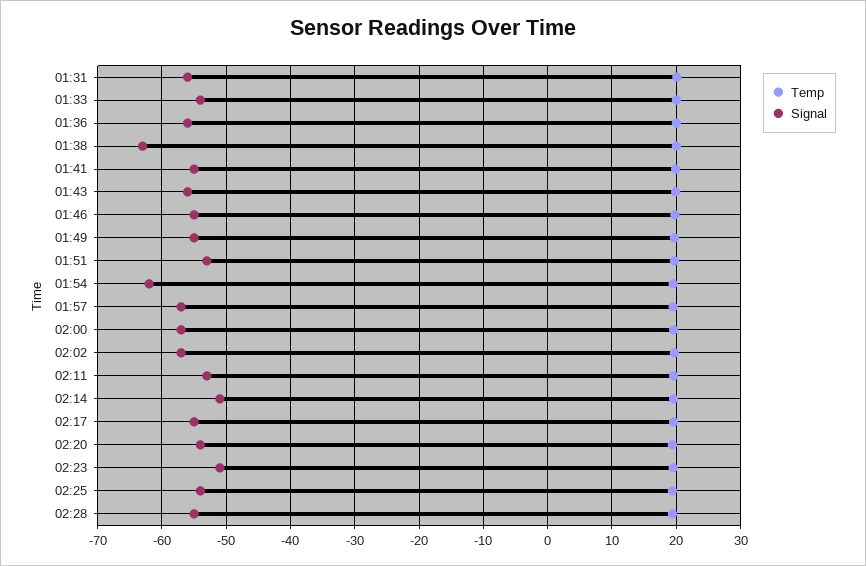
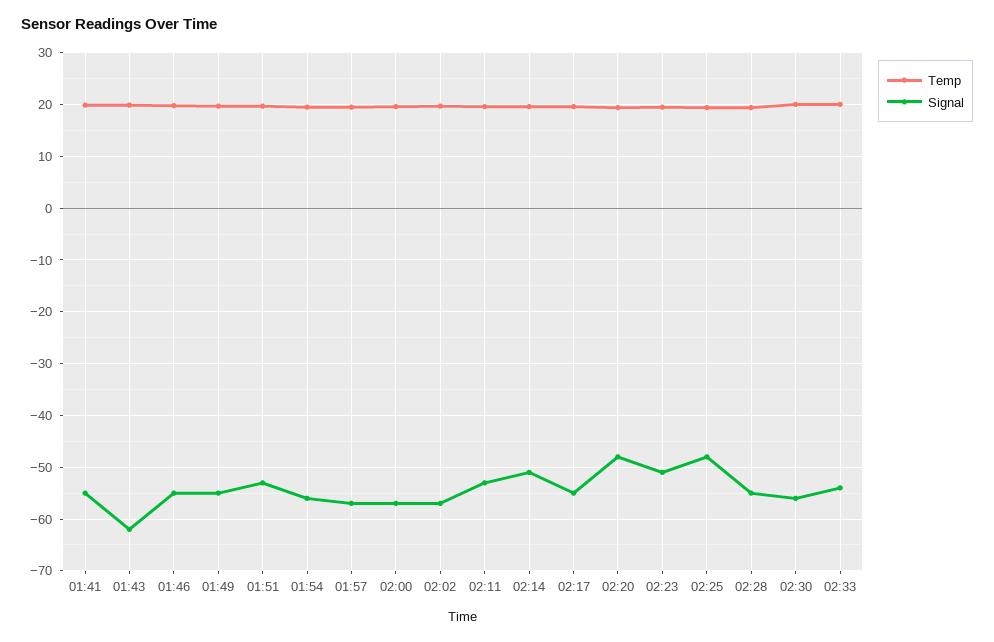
Temp, 01:31: 20 -> none
Signal, 01:31: -56 -> none
Temp, 01:33: 20 -> none
Signal, 01:33: -54 -> none
Temp, 01:36: 20 -> none
Signal, 01:36: -56 -> none
Temp, 01:38: 20 -> none
Signal, 01:38: -63 -> none
Signal, 01:43: -56 -> -62
Signal, 01:54: -62 -> -56
Signal, 02:20: -54 -> -48
Signal, 02:25: -54 -> -48
Temp, 02:30: none -> 20
Signal, 02:30: none -> -56
Temp, 02:33: none -> 20
Signal, 02:33: none -> -54

